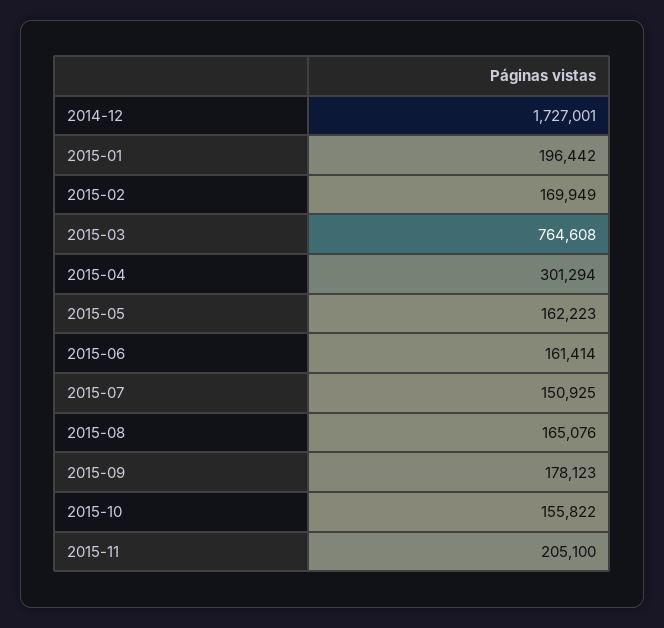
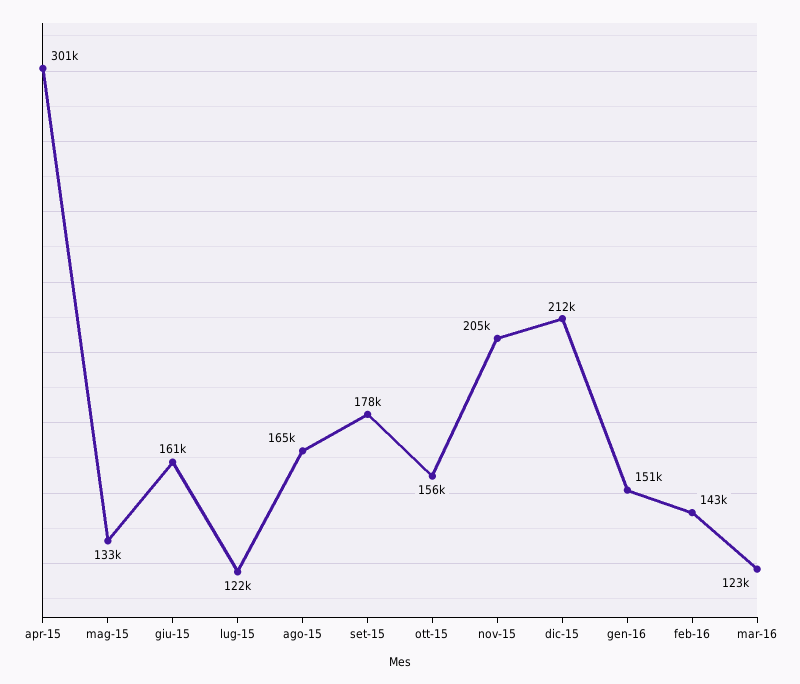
2014-12: 1727001 -> none
2015-01: 196442 -> none
2015-02: 169949 -> none
2015-03: 764608 -> none
2015-05: 162223 -> 133000
2015-07: 150925 -> 122000
dic-15: none -> 212000
gen-16: none -> 151000
feb-16: none -> 143000
mar-16: none -> 123000

